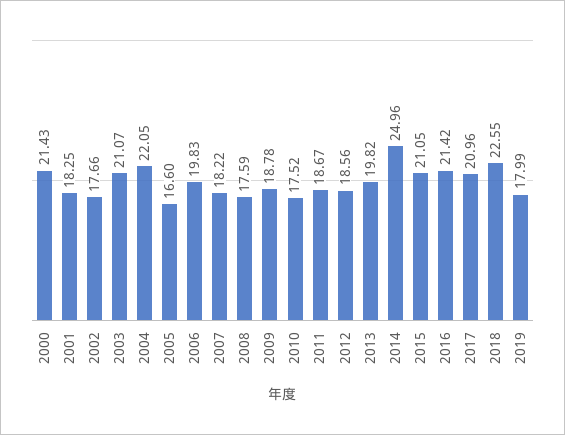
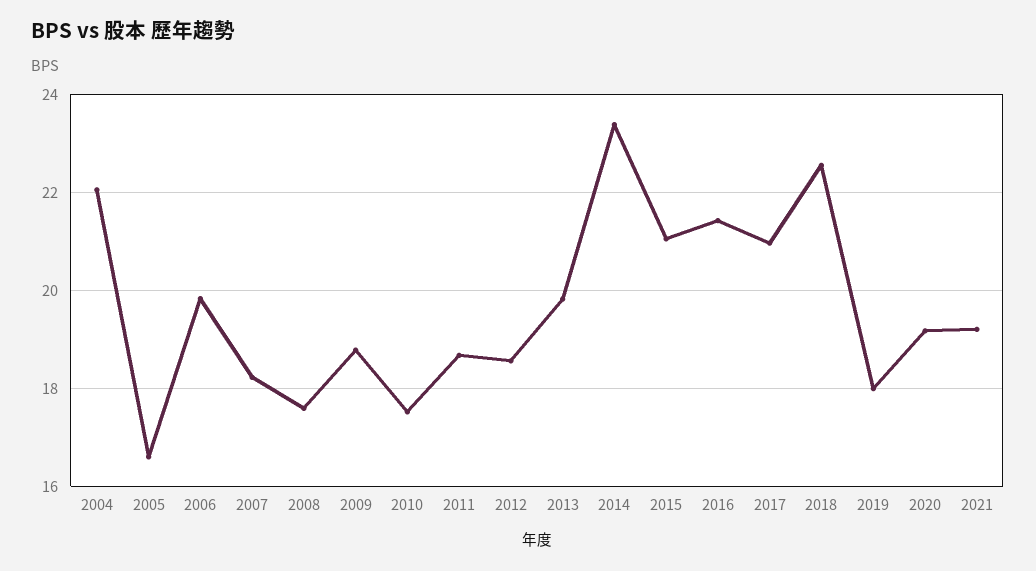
2000: 21.43 -> none
2001: 18.25 -> none
2002: 17.66 -> none
2003: 21.07 -> none
2014: 24.96 -> 23.4
2020: none -> 19.2
2021: none -> 19.2

